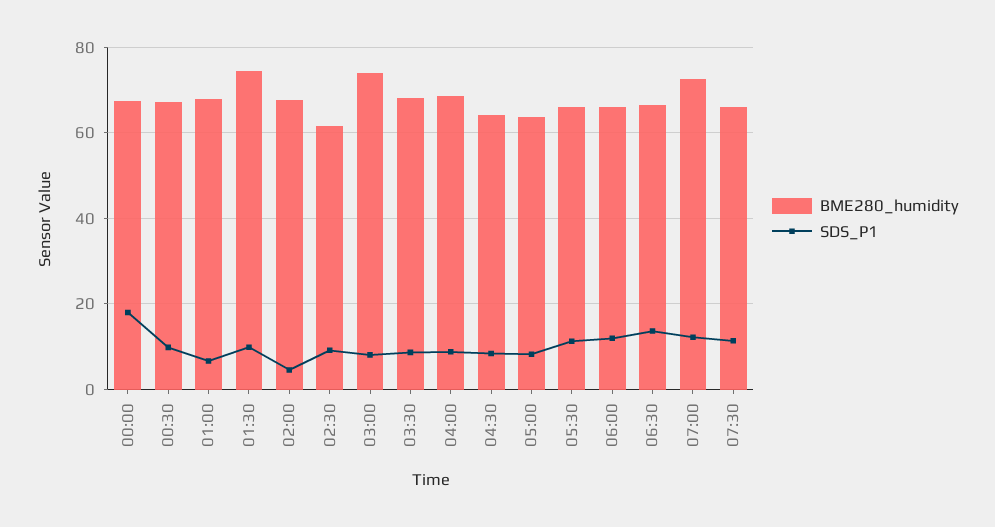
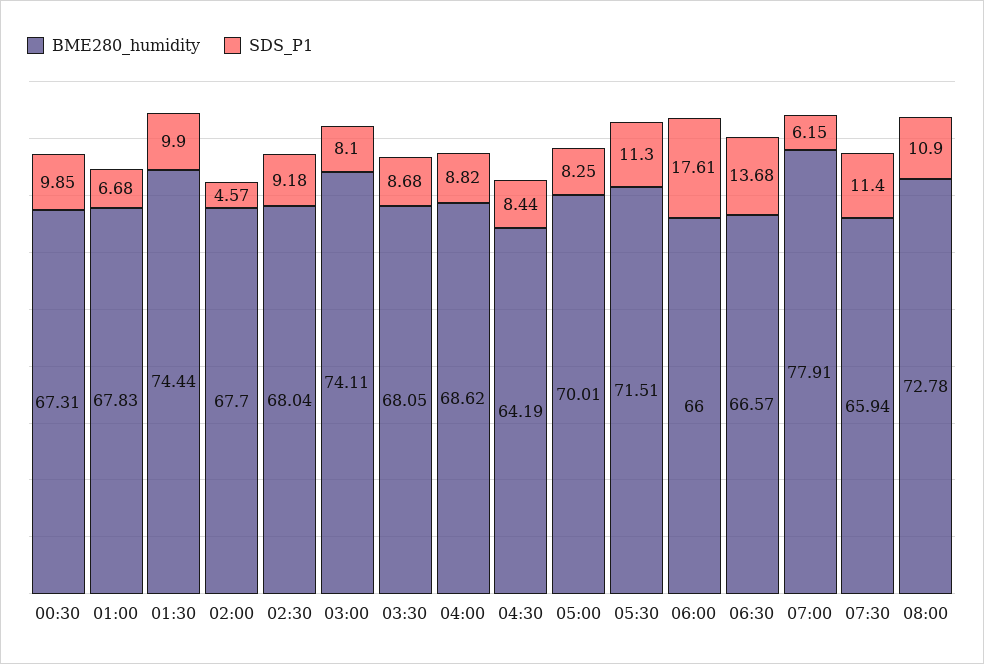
BME280_humidity, 00:00: 68 -> none
SDS_P1, 00:00: 18 -> none
BME280_humidity, 02:30: 62 -> 68.04
BME280_humidity, 05:00: 64 -> 70.01
BME280_humidity, 05:30: 66 -> 71.51
SDS_P1, 06:00: 12 -> 17.61
BME280_humidity, 07:00: 72 -> 77.91
SDS_P1, 07:00: 12 -> 6.15
BME280_humidity, 08:00: none -> 72.78
SDS_P1, 08:00: none -> 10.9

